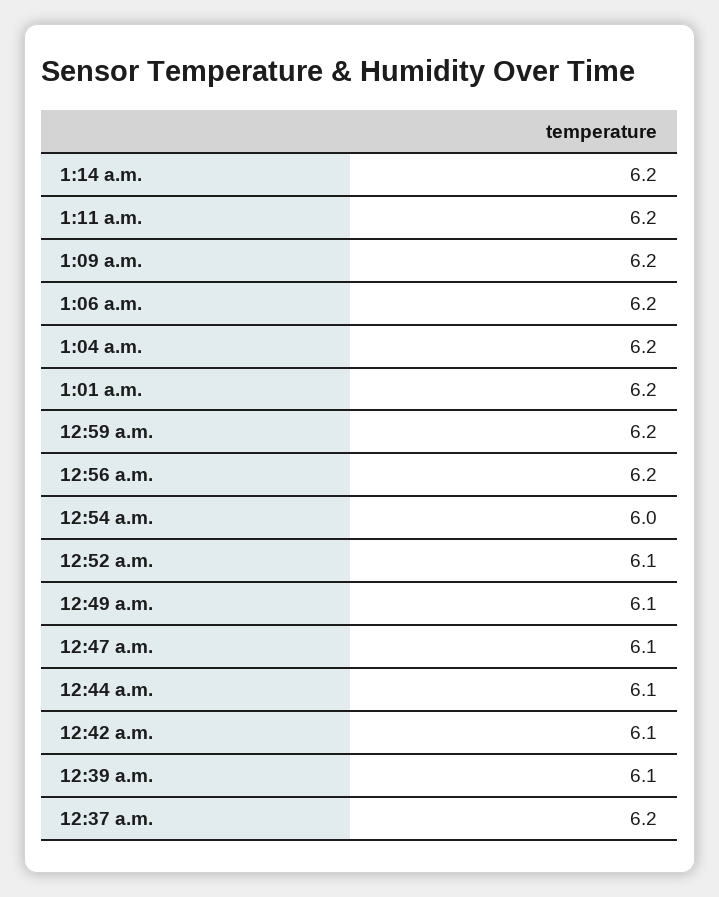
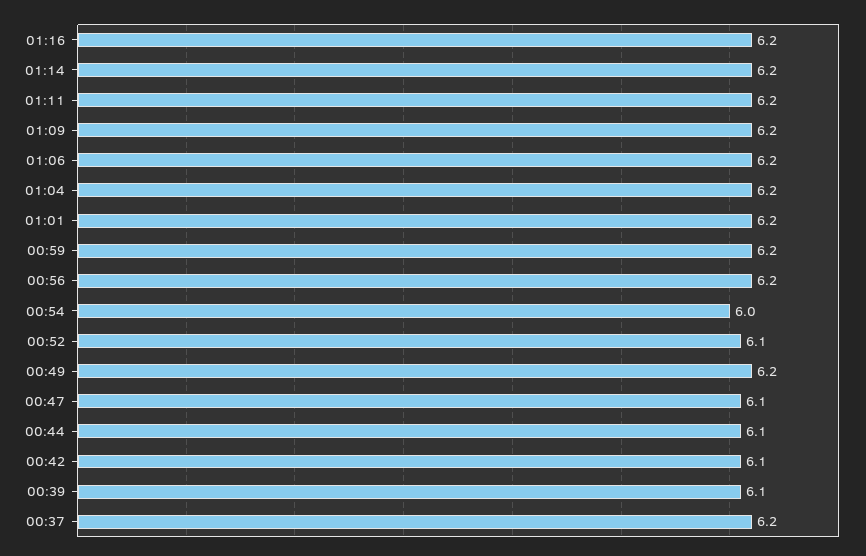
12:49 a.m.: 6.1 -> 6.2
01:16: none -> 6.2

